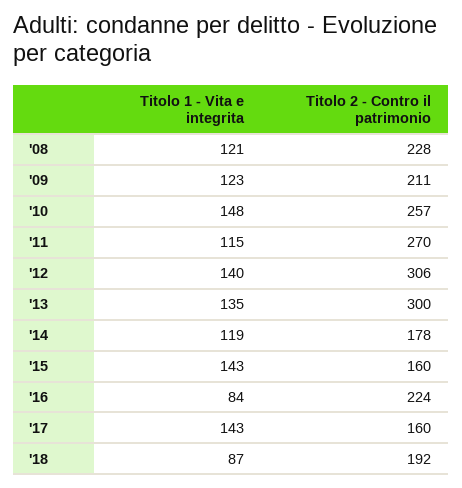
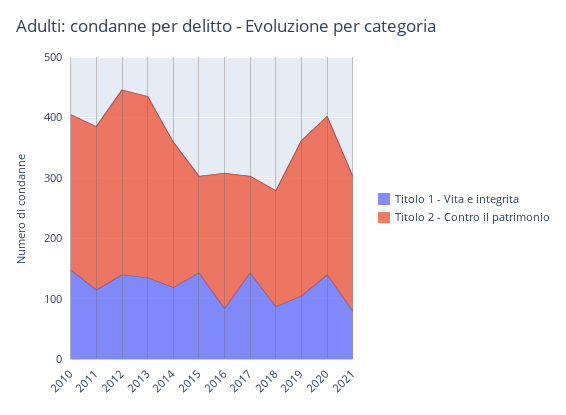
Titolo 1 - Vita e integrita, '08: 121 -> none
Titolo 2 - Contro il patrimonio, '08: 228 -> none
Titolo 1 - Vita e integrita, '09: 123 -> none
Titolo 2 - Contro il patrimonio, '09: 211 -> none
Titolo 2 - Contro il patrimonio, '14: 178 -> 240
Titolo 1 - Vita e integrita, 2019: none -> 100
Titolo 2 - Contro il patrimonio, 2019: none -> 260
Titolo 1 - Vita e integrita, 2020: none -> 140
Titolo 2 - Contro il patrimonio, 2020: none -> 260
Titolo 1 - Vita e integrita, 2021: none -> 80
Titolo 2 - Contro il patrimonio, 2021: none -> 220

